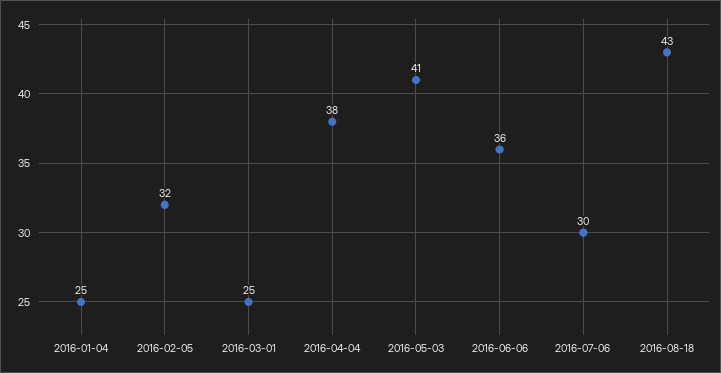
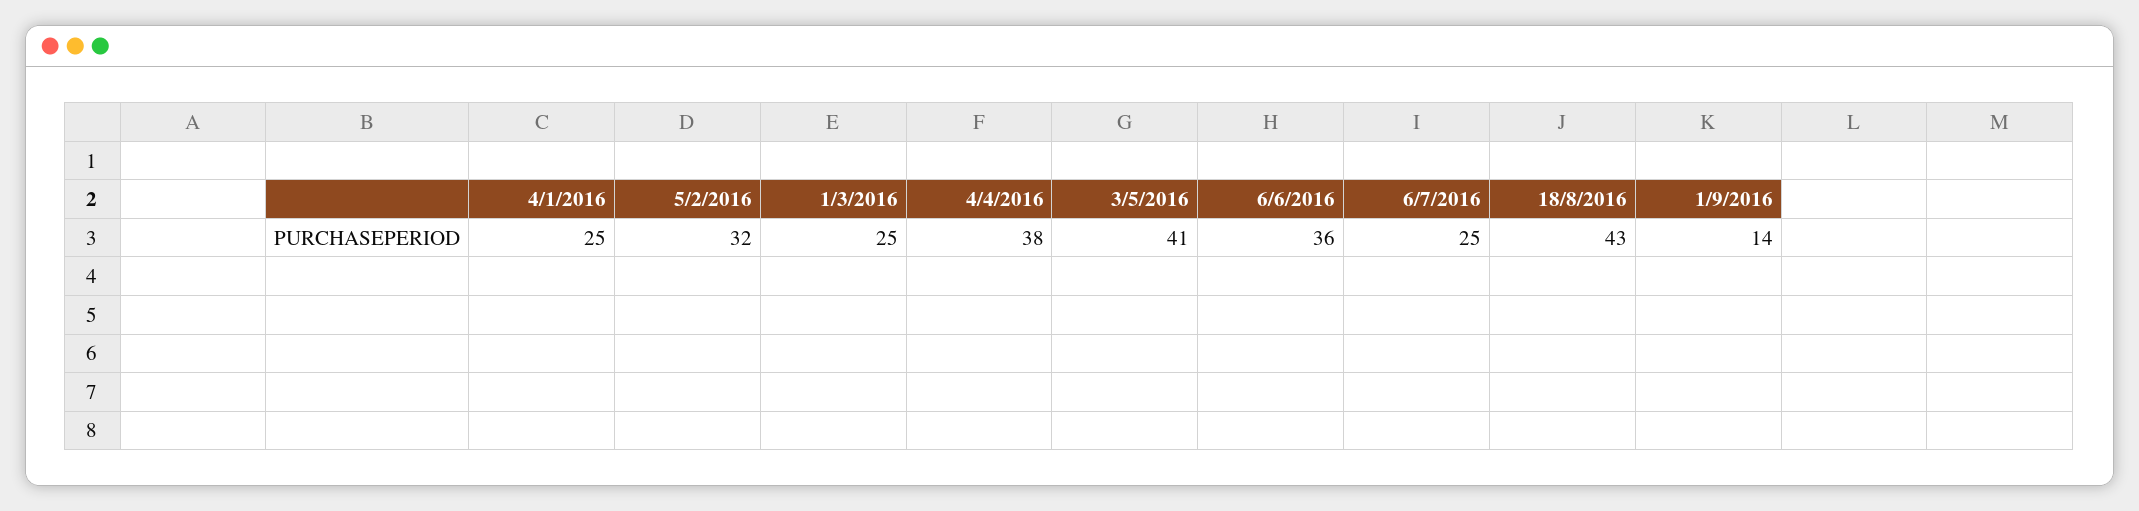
2016-07-06: 30 -> 25
1/9/2016: none -> 14

